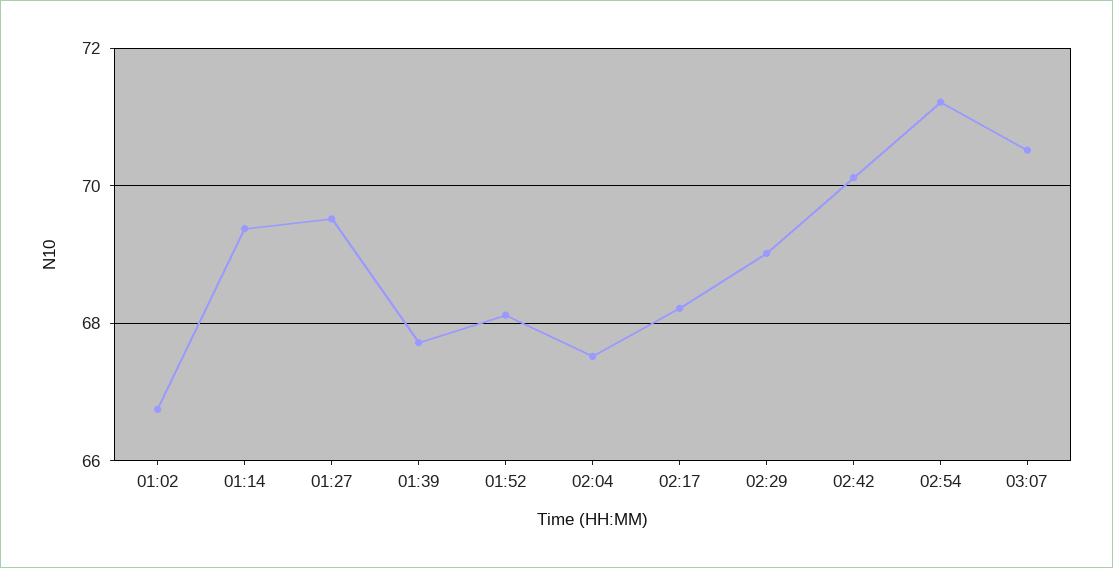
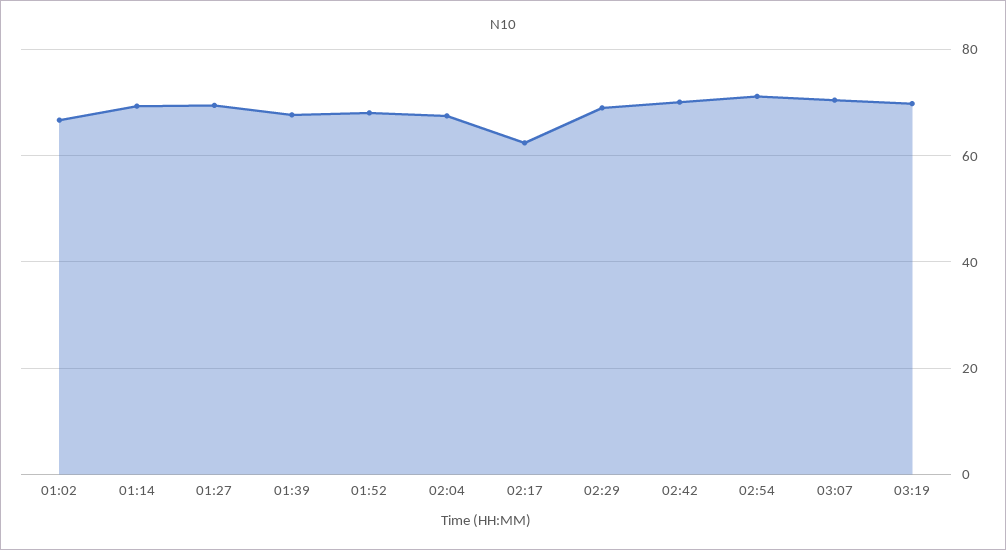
02:17: 68.2 -> 62
03:19: none -> 70

